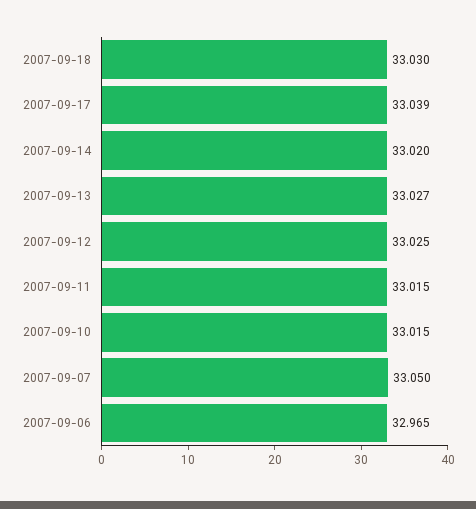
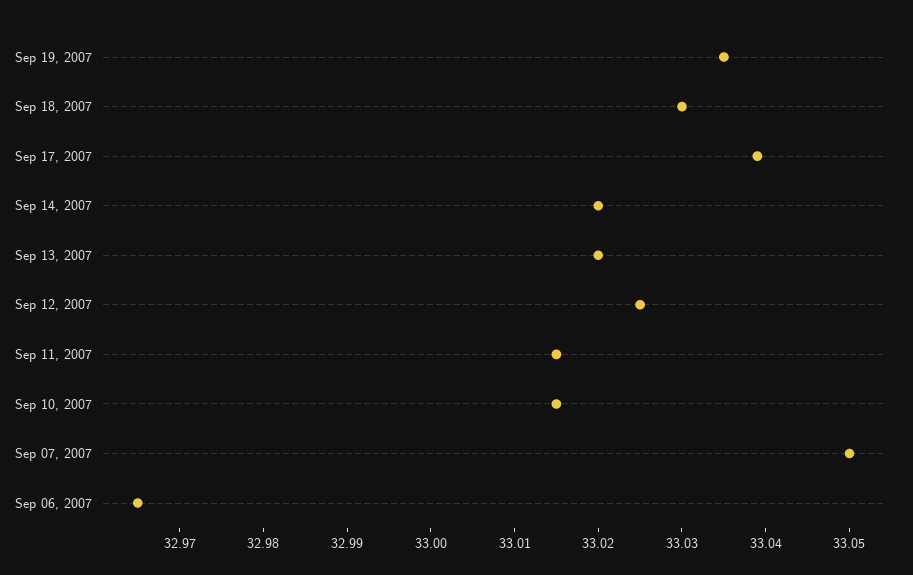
2007-09-13: 33.027 -> 33.02
Sep 19, 2007: none -> 33.035

